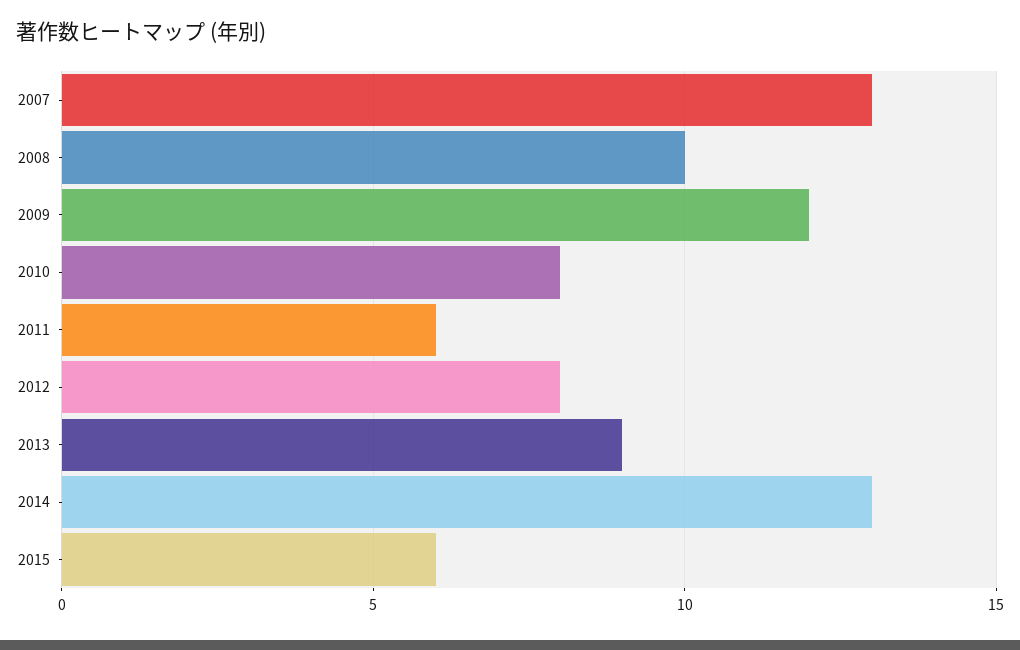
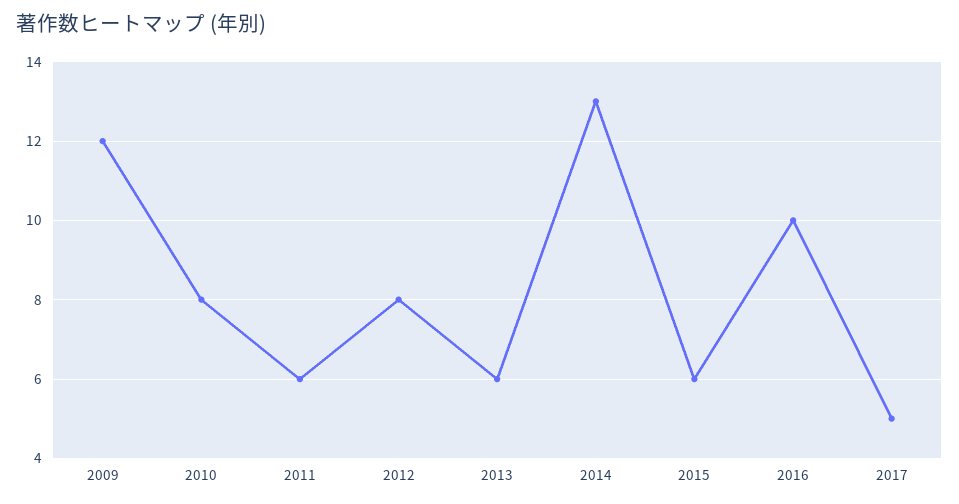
2007: 13 -> none
2008: 10 -> none
2013: 9 -> 6
2016: none -> 10
2017: none -> 5

